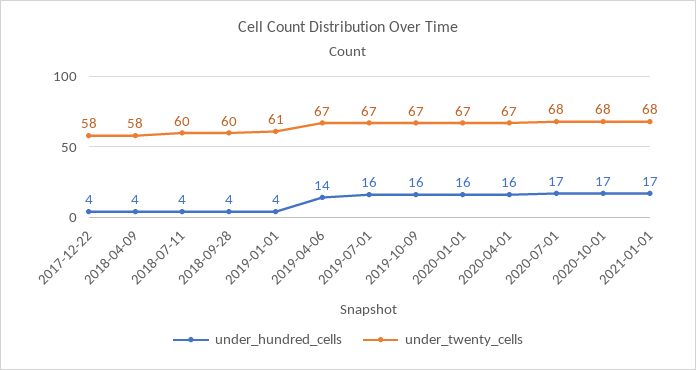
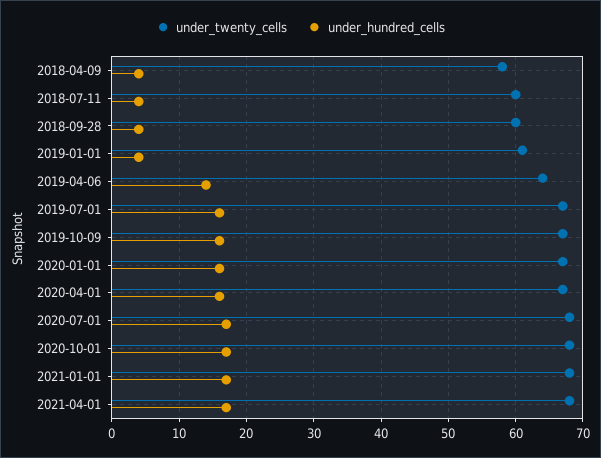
under_hundred_cells, 2017-12-22: 4 -> none
under_twenty_cells, 2017-12-22: 58 -> none
under_twenty_cells, 2019-04-06: 67 -> 64
under_twenty_cells, 2021-04-01: none -> 68
under_hundred_cells, 2021-04-01: none -> 17

